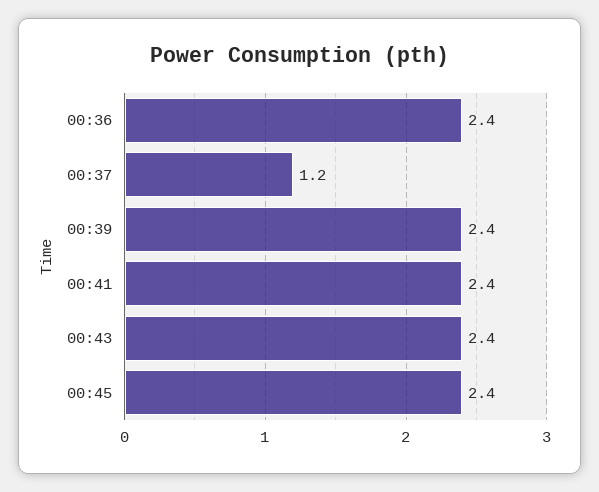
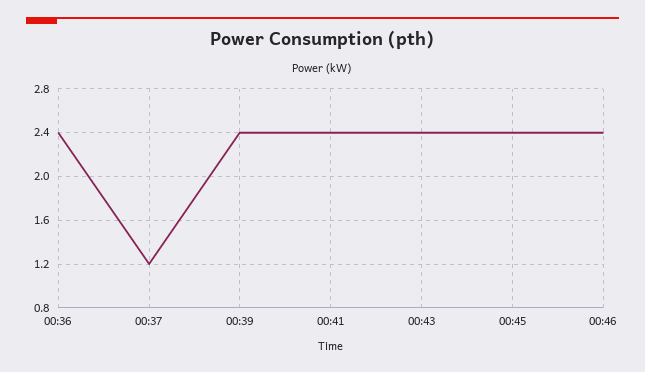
00:46: none -> 2.4

